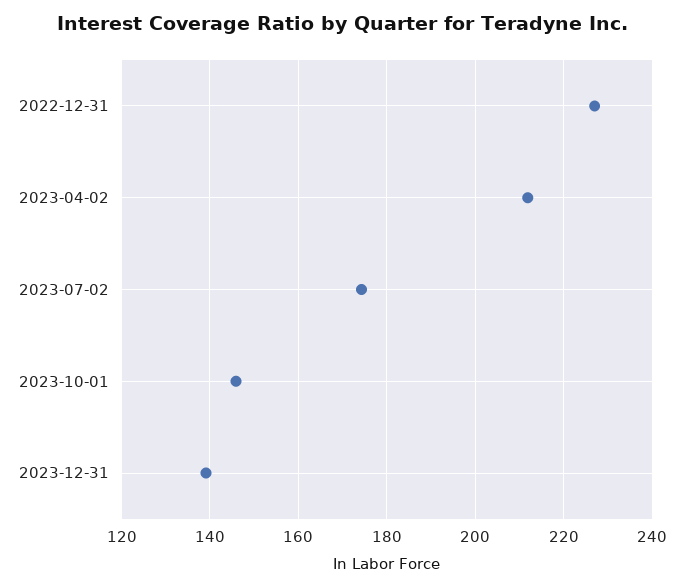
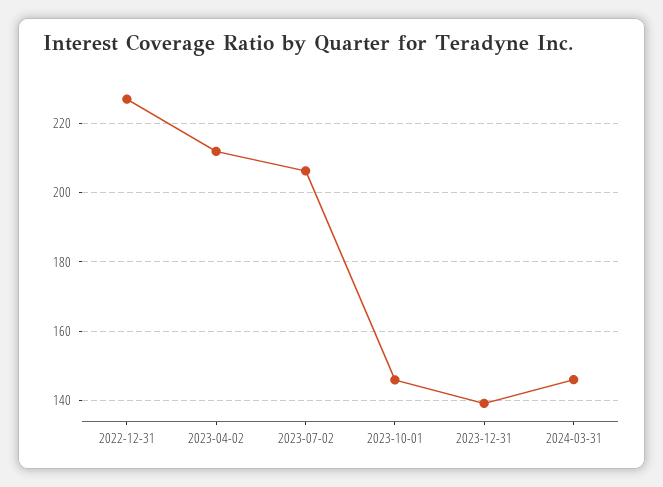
2023-07-02: 174 -> 206
2024-03-31: none -> 146

